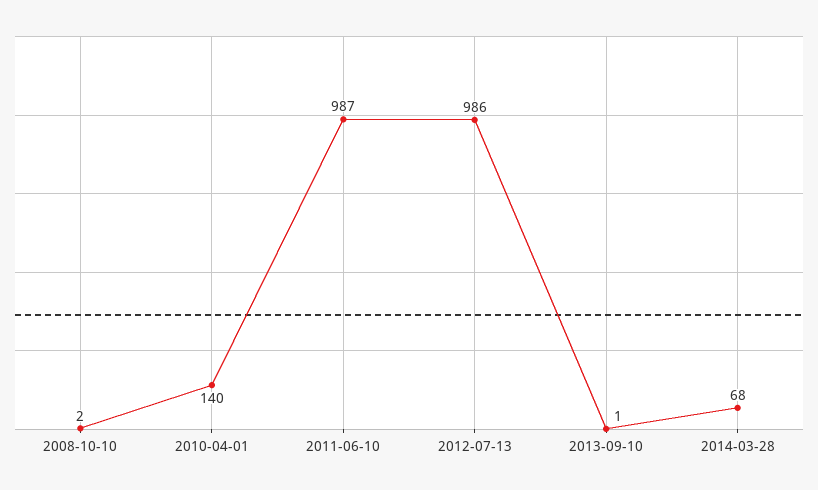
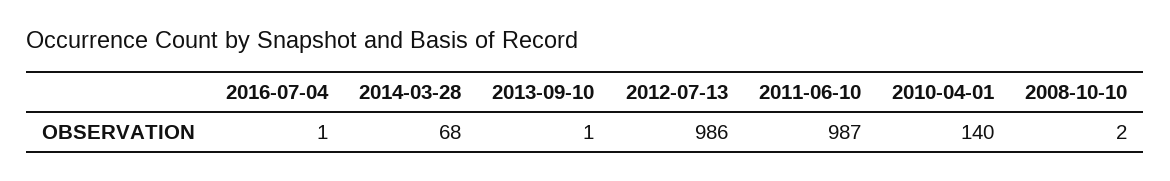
2016-07-04: none -> 1

